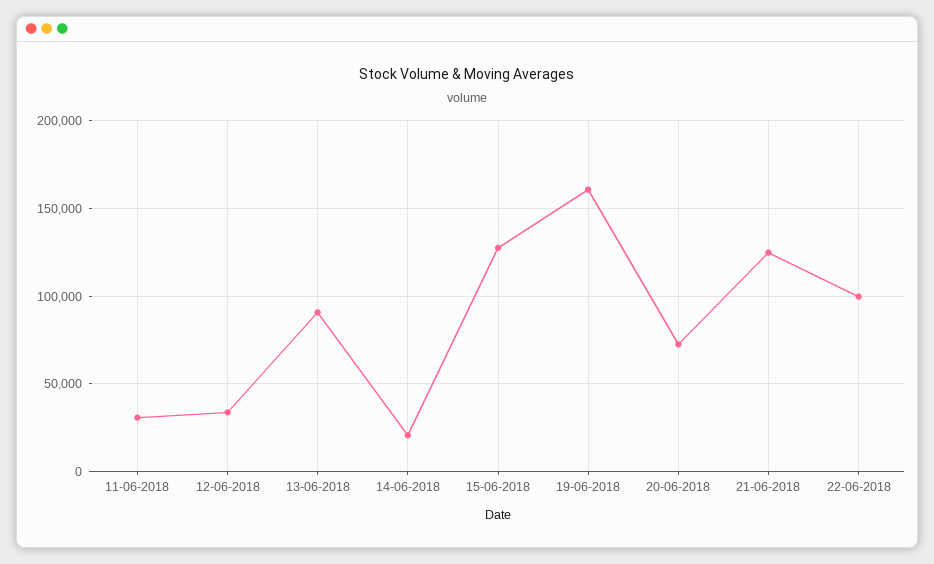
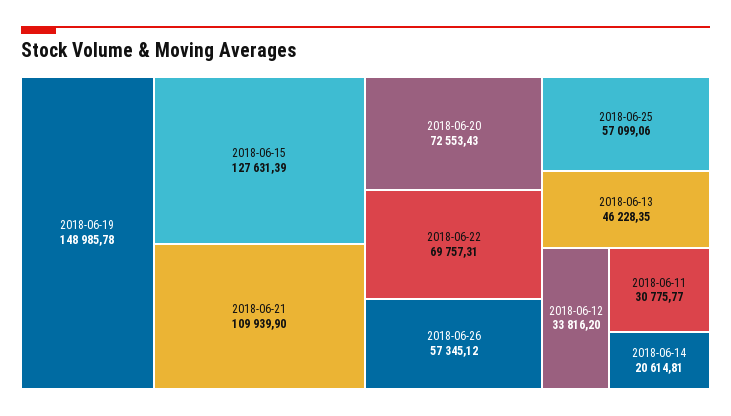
13-06-2018: 90000 -> 46228.35
19-06-2018: 160000 -> 148985.78
21-06-2018: 125000 -> 109939.9
22-06-2018: 100000 -> 69757.31
2018-06-26: none -> 57345.12
2018-06-25: none -> 57099.06

